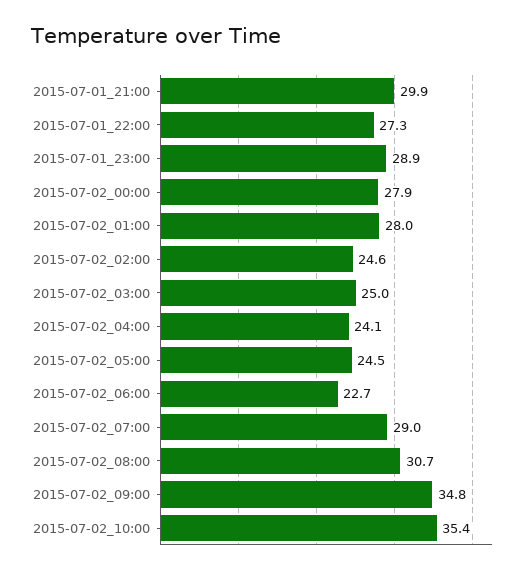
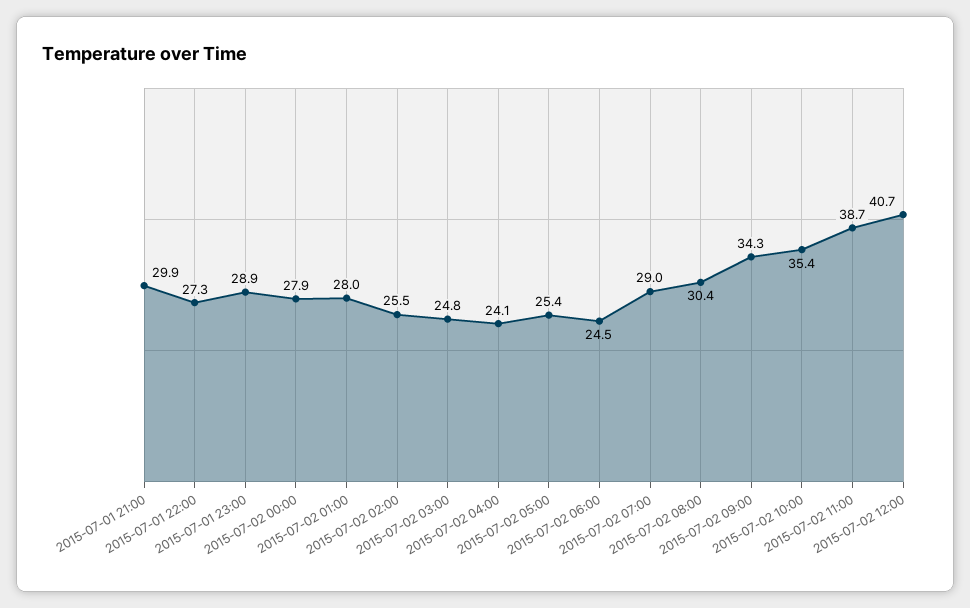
2015-07-02_02:00: 24.6 -> 25.5
2015-07-02_03:00: 25 -> 24.8
2015-07-02_05:00: 24.5 -> 25.4
2015-07-02_06:00: 22.7 -> 24.5
2015-07-02_08:00: 30.7 -> 30.4
2015-07-02_09:00: 34.8 -> 34.3
2015-07-02 11:00: none -> 38.7
2015-07-02 12:00: none -> 40.7

